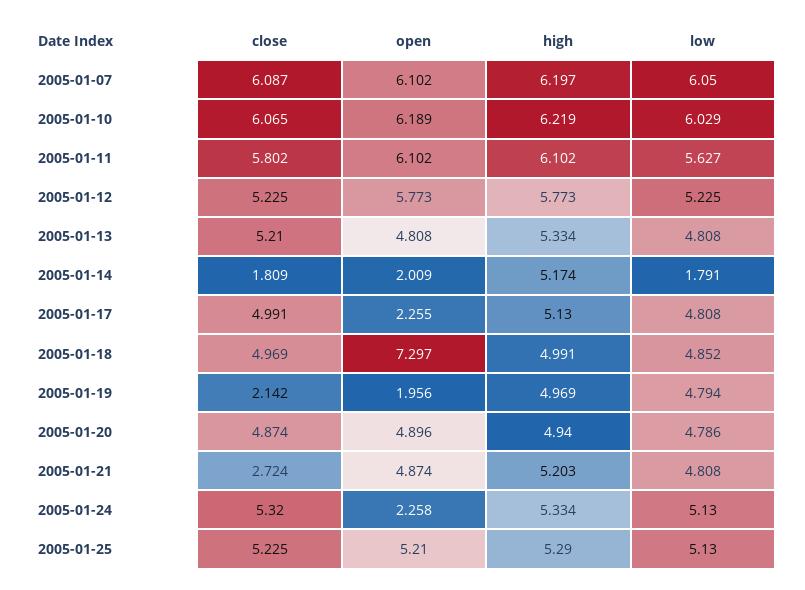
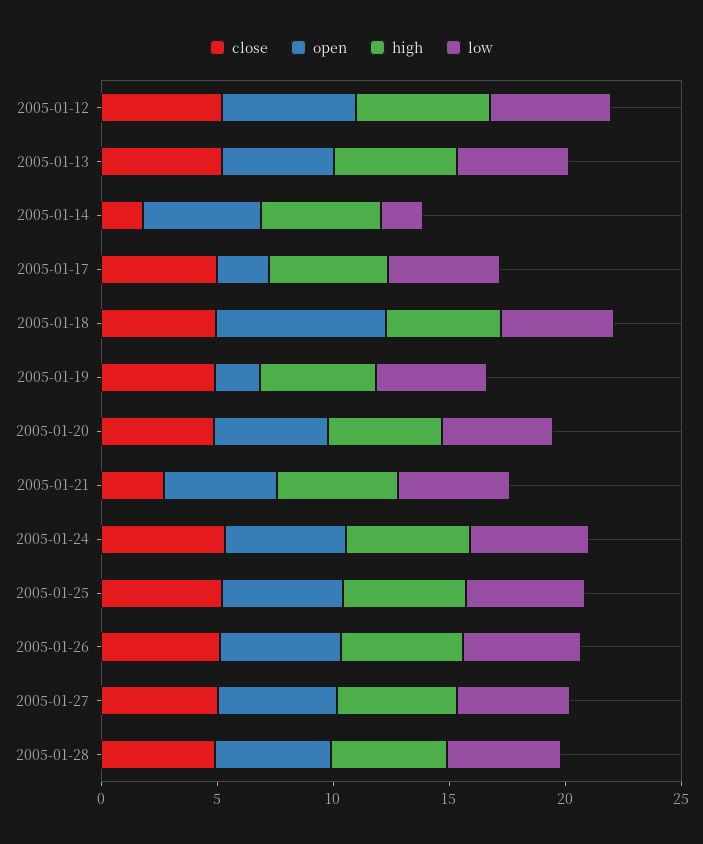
close, 2005-01-07: 6.087 -> none
open, 2005-01-07: 6.102 -> none
high, 2005-01-07: 6.197 -> none
low, 2005-01-07: 6.05 -> none
close, 2005-01-10: 6.065 -> none
open, 2005-01-10: 6.189 -> none
high, 2005-01-10: 6.219 -> none
low, 2005-01-10: 6.029 -> none
close, 2005-01-11: 5.802 -> none
open, 2005-01-11: 6.102 -> none
high, 2005-01-11: 6.102 -> none
low, 2005-01-11: 5.627 -> none
open, 2005-01-14: 2.009 -> 5
close, 2005-01-19: 2.142 -> 5
open, 2005-01-24: 2.258 -> 5
close, 2005-01-26: none -> 5
open, 2005-01-26: none -> 5
high, 2005-01-26: none -> 5
low, 2005-01-26: none -> 5
close, 2005-01-27: none -> 5
open, 2005-01-27: none -> 5
high, 2005-01-27: none -> 5
low, 2005-01-27: none -> 5
close, 2005-01-28: none -> 5
open, 2005-01-28: none -> 5
high, 2005-01-28: none -> 5
low, 2005-01-28: none -> 5

